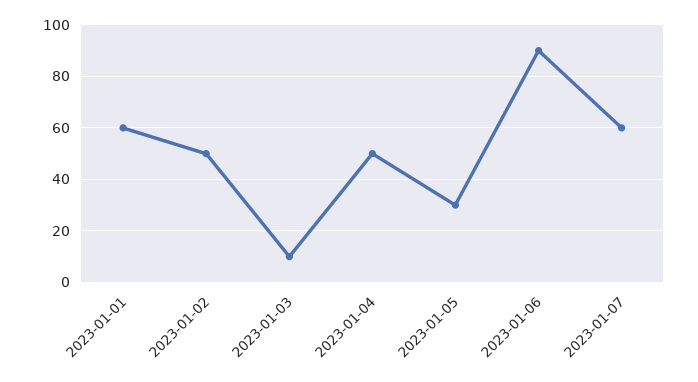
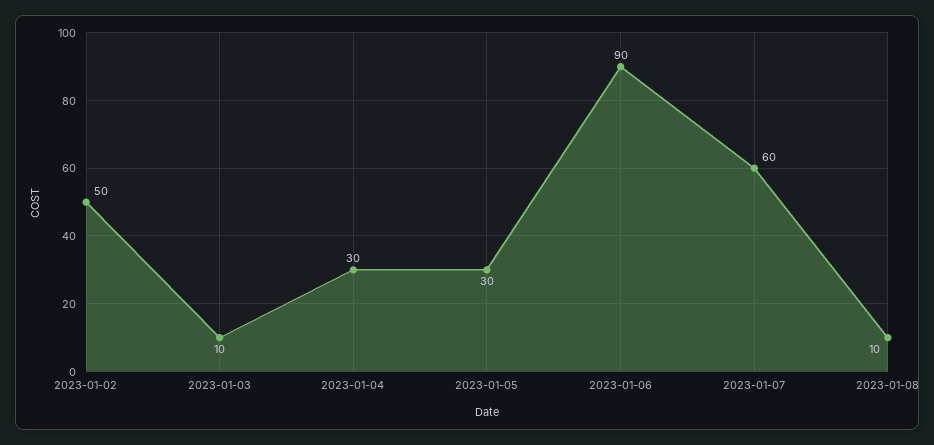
2023-01-01: 60 -> none
2023-01-04: 50 -> 30
2023-01-08: none -> 10

